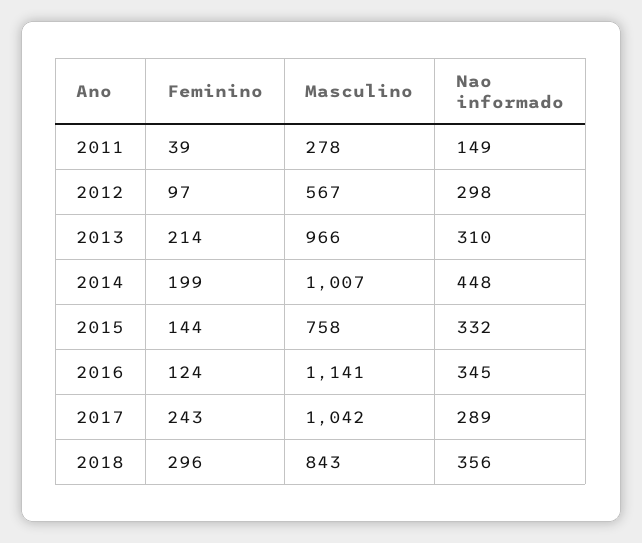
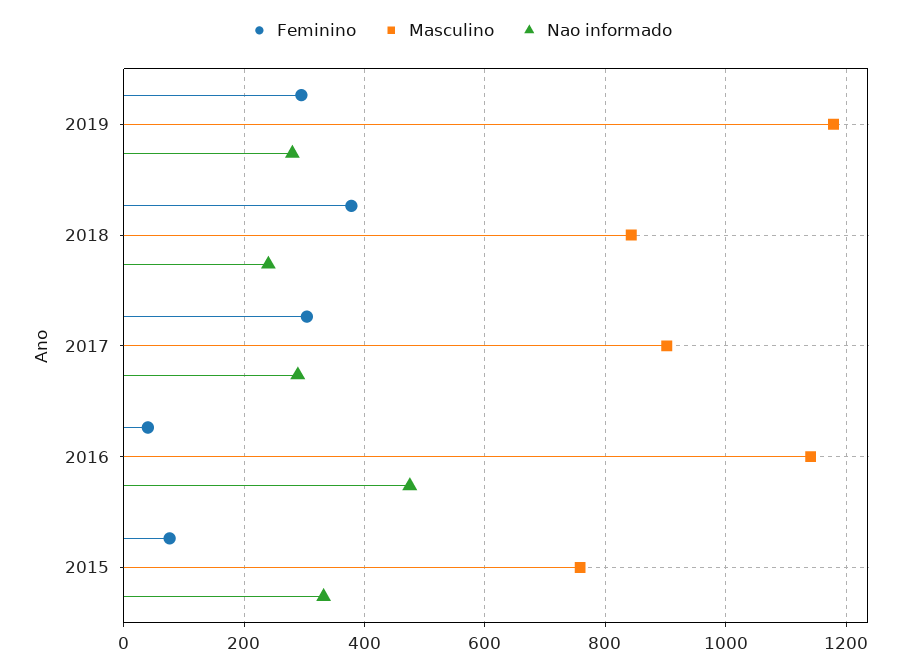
Feminino, 2011: 39 -> none
Masculino, 2011: 278 -> none
Nao informado, 2011: 149 -> none
Feminino, 2012: 97 -> none
Masculino, 2012: 567 -> none
Nao informado, 2012: 298 -> none
Feminino, 2013: 214 -> none
Masculino, 2013: 966 -> none
Nao informado, 2013: 310 -> none
Feminino, 2014: 199 -> none
Masculino, 2014: 1007 -> none
Nao informado, 2014: 448 -> none
Feminino, 2015: 144 -> 80
Feminino, 2016: 124 -> 40
Nao informado, 2016: 345 -> 480
Feminino, 2017: 243 -> 300
Masculino, 2017: 1042 -> 900
Feminino, 2018: 296 -> 380
Nao informado, 2018: 356 -> 240
Feminino, 2019: none -> 300
Masculino, 2019: none -> 1180
Nao informado, 2019: none -> 280

